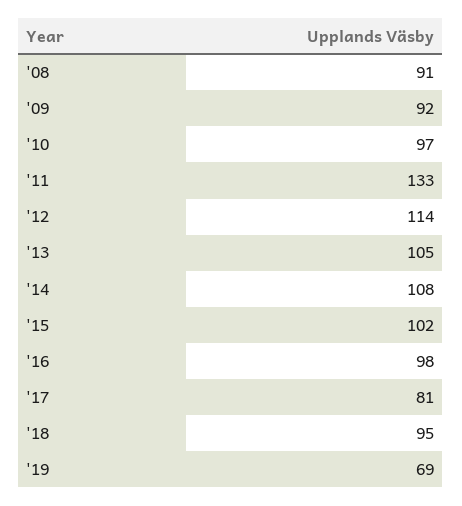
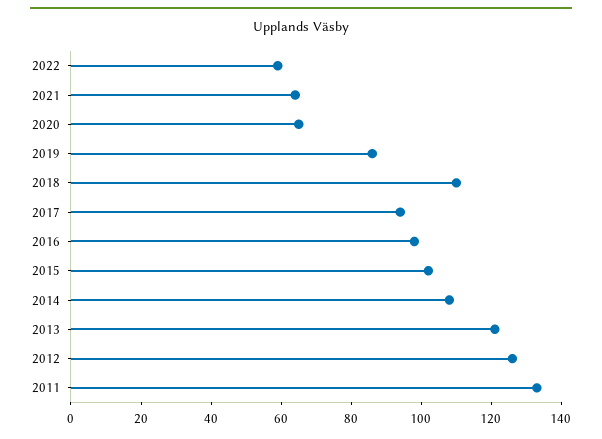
'08: 91 -> none
'09: 92 -> none
'10: 97 -> none
'12: 114 -> 125
'13: 105 -> 120
'17: 81 -> 95
'18: 95 -> 110
'19: 69 -> 85
2022: none -> 60
2021: none -> 65
2020: none -> 65

